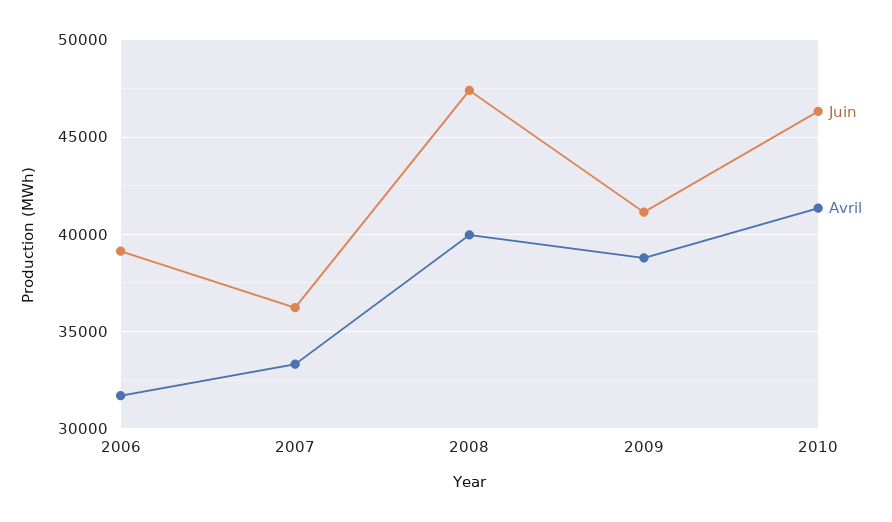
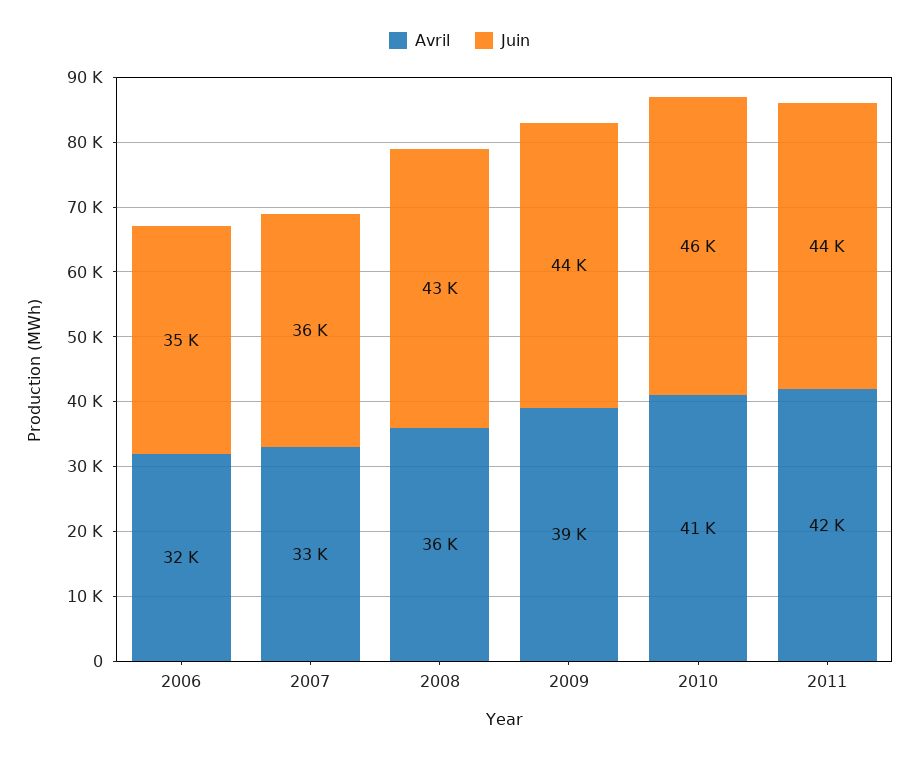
Juin, 2006: 39000 -> 35000
Juin, 2008: 47500 -> 43000
Avril, 2008: 40000 -> 36000
Juin, 2009: 41000 -> 44000
Avril, 2011: none -> 42000
Juin, 2011: none -> 44000

